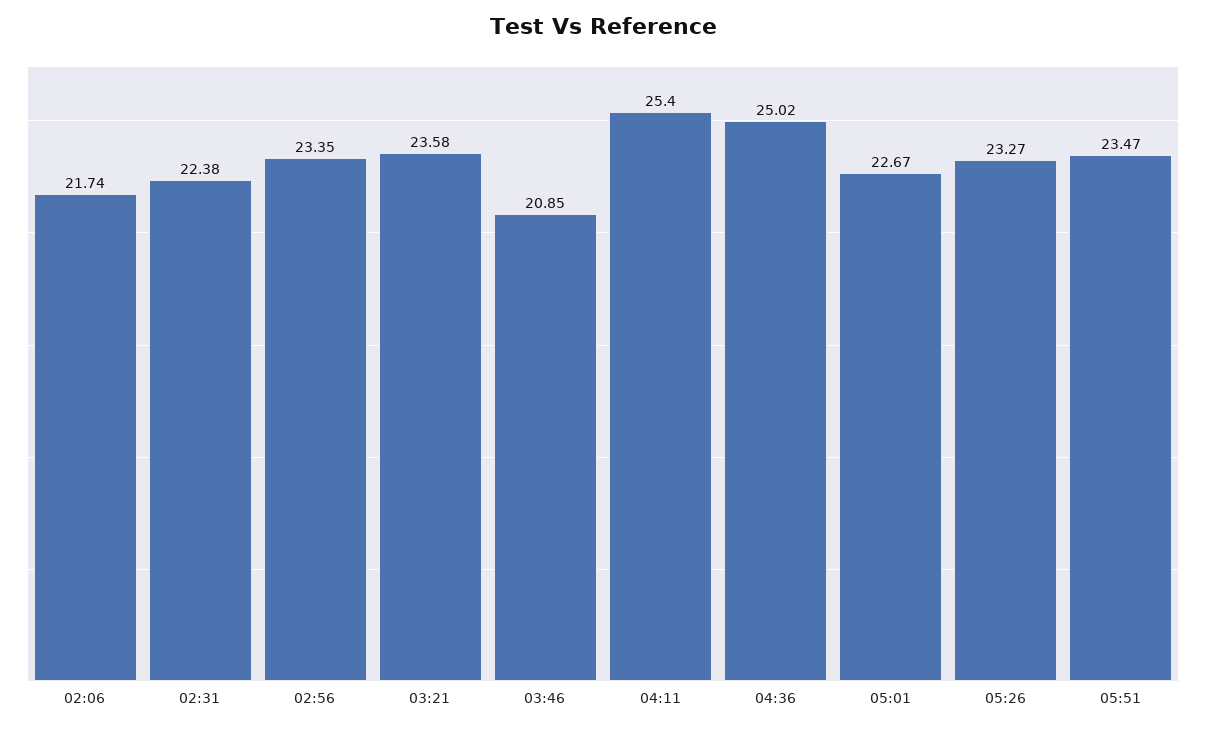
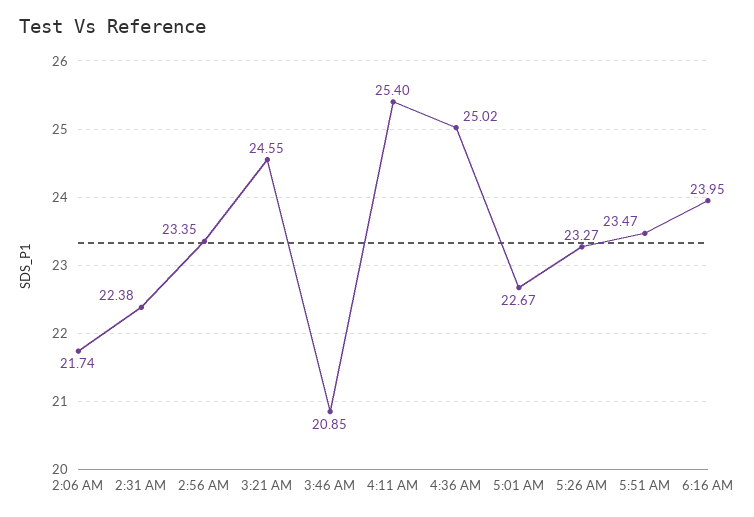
03:21: 23.58 -> 24.55
6:16 AM: none -> 23.95

